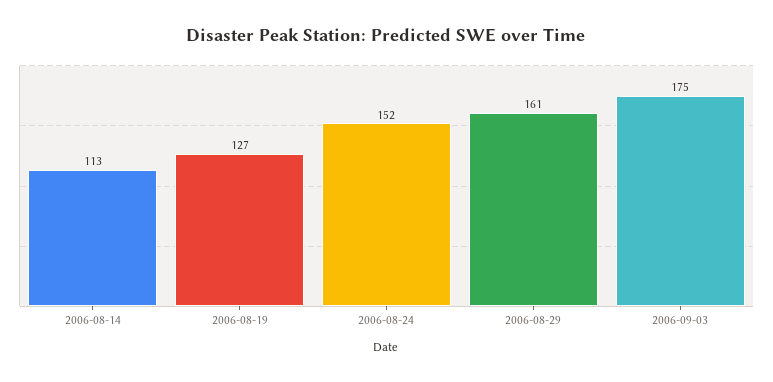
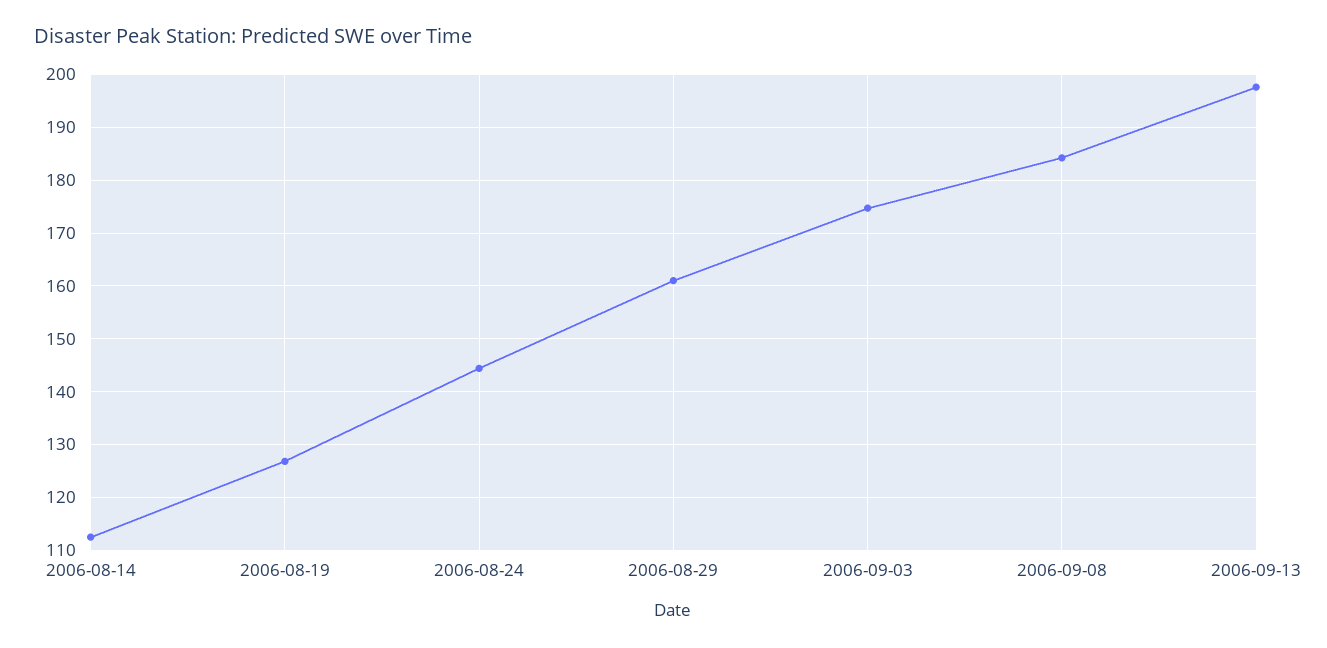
2006-08-24: 152 -> 144
2006-09-08: none -> 184
2006-09-13: none -> 198

